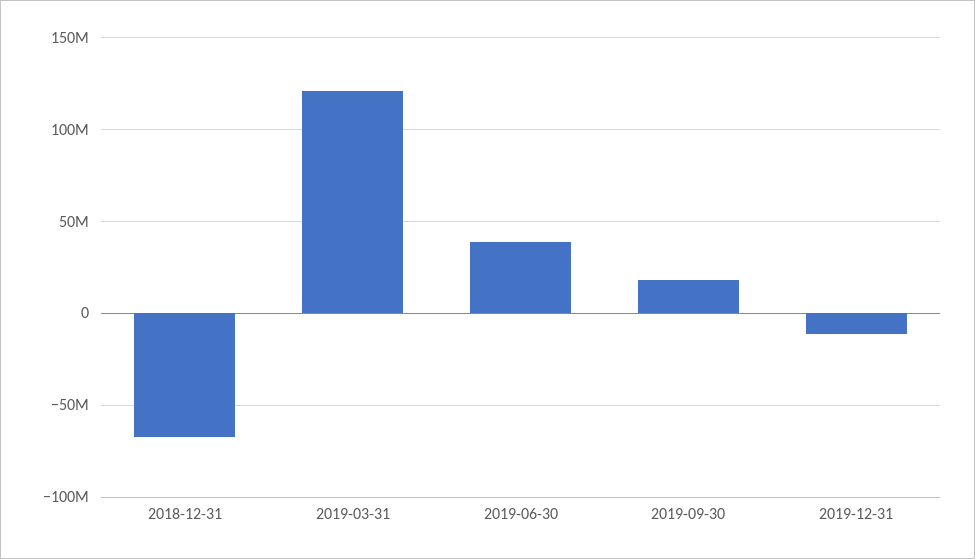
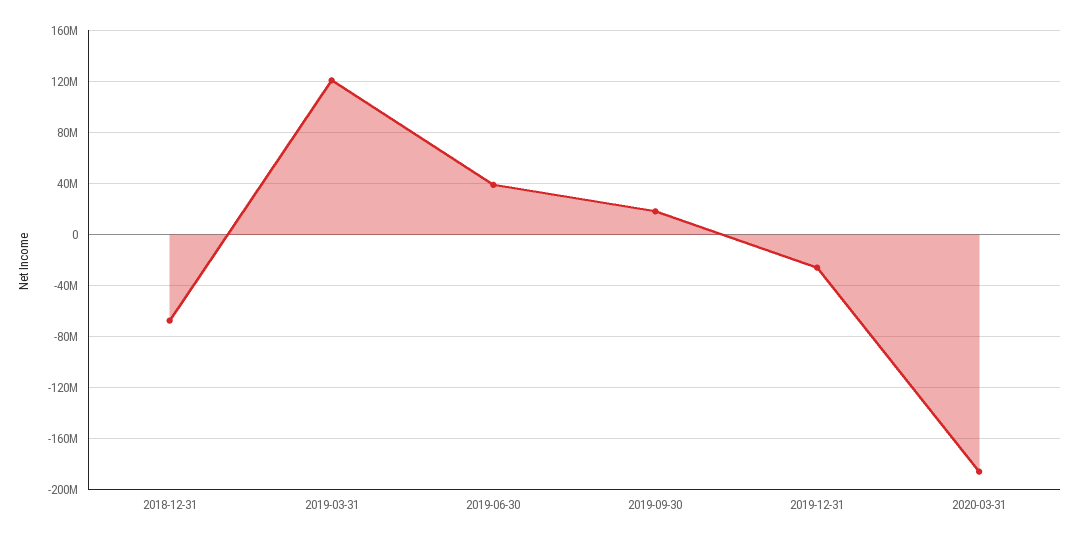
2019-12-31: -10000000 -> -25000000
2020-03-31: none -> -185000000

